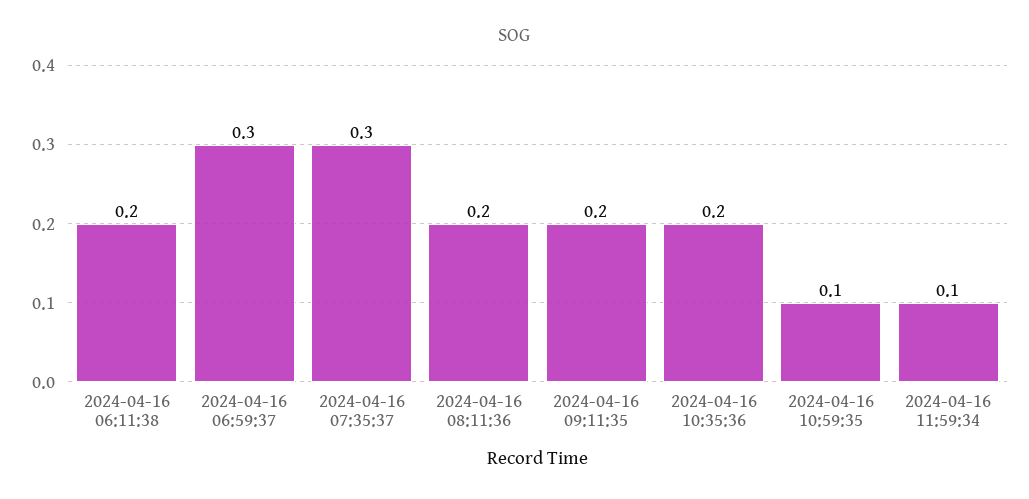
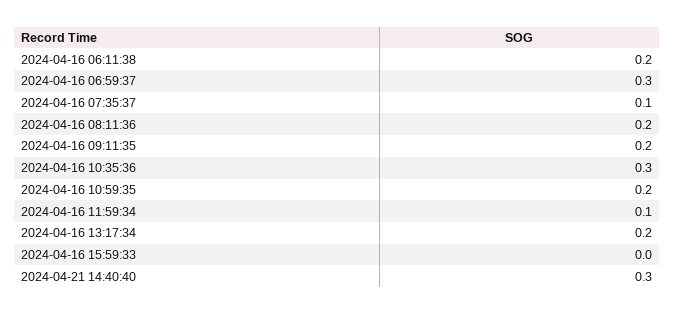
2024-04-16 07:35:37: 0.3 -> 0.1
2024-04-16 10:35:36: 0.2 -> 0.3
2024-04-16 10:59:35: 0.1 -> 0.2
2024-04-16 13:17:34: none -> 0.2
2024-04-16 15:59:33: none -> 0
2024-04-21 14:40:40: none -> 0.3

